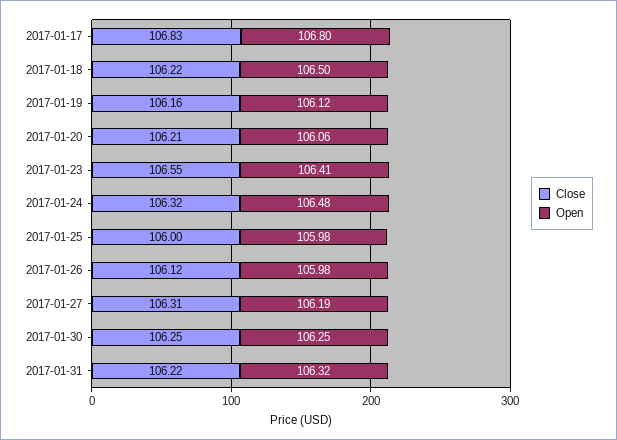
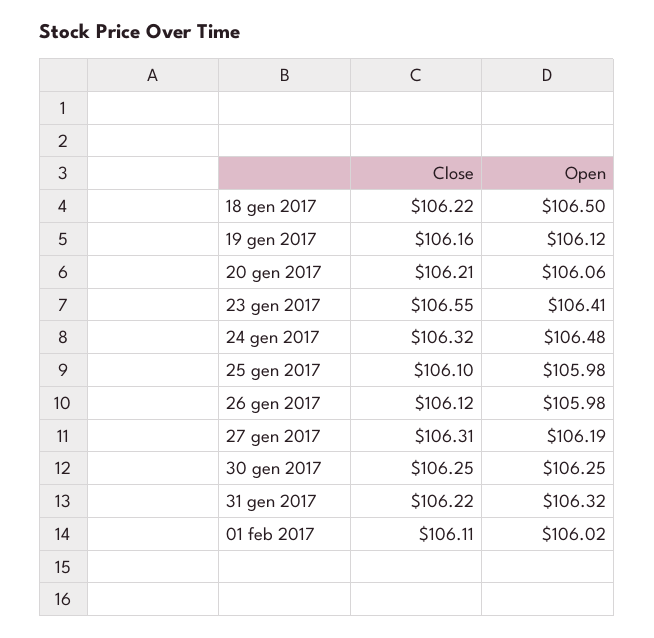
Close, 2017-01-17: 106.83 -> none
Open, 2017-01-17: 106.8 -> none
Close, 2017-01-25: 106 -> 106.1
Close, 01 feb 2017: none -> 106.11
Open, 01 feb 2017: none -> 106.02

